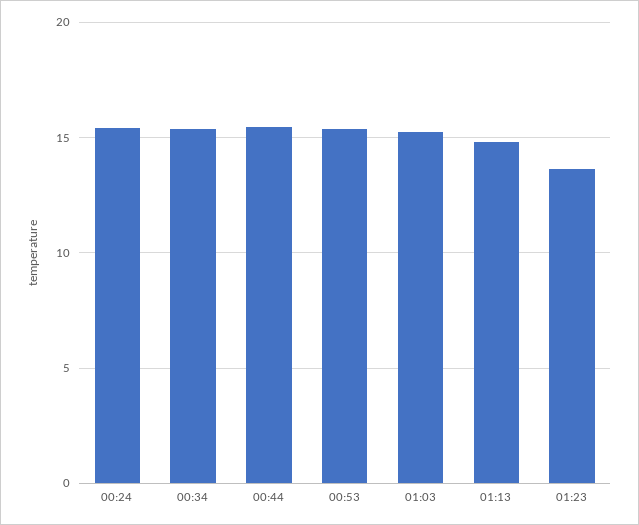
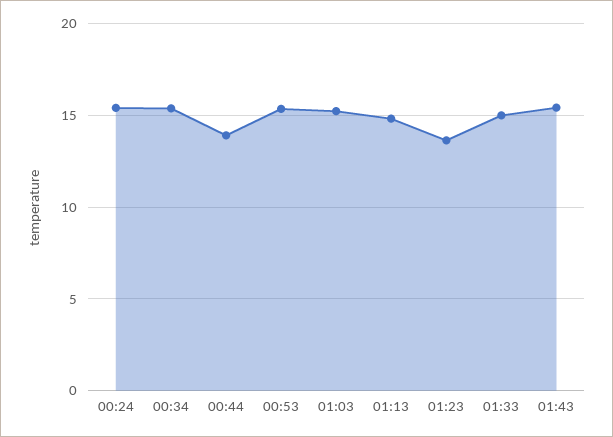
00:44: 15.5 -> 14
01:33: none -> 15
01:43: none -> 15.5

